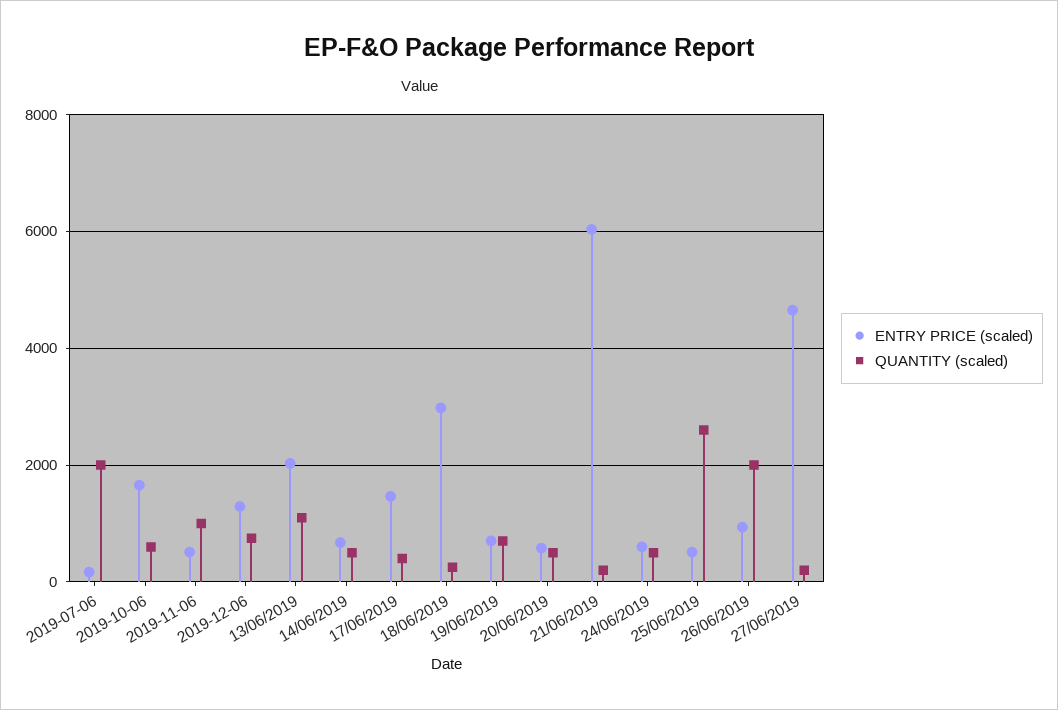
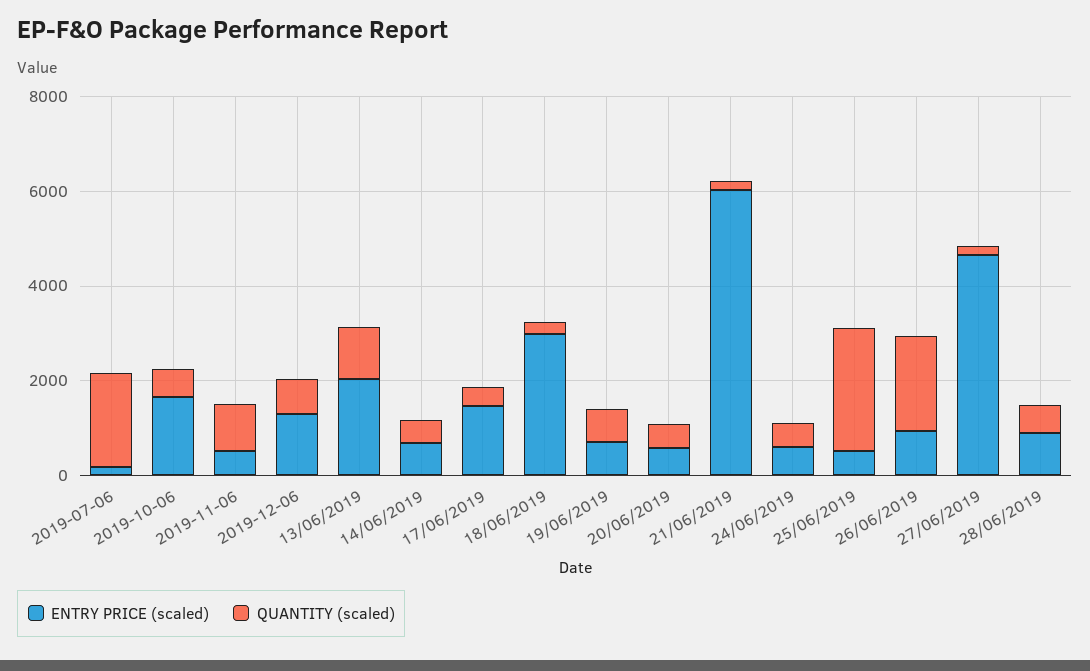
ENTRY PRICE (scaled), 28/06/2019: none -> 1000
QUANTITY (scaled), 28/06/2019: none -> 500

